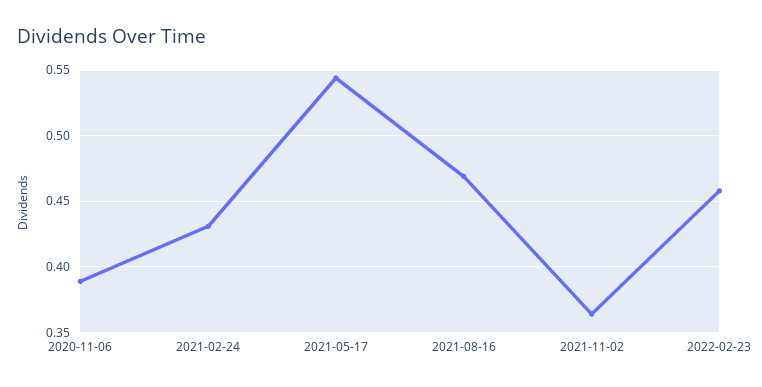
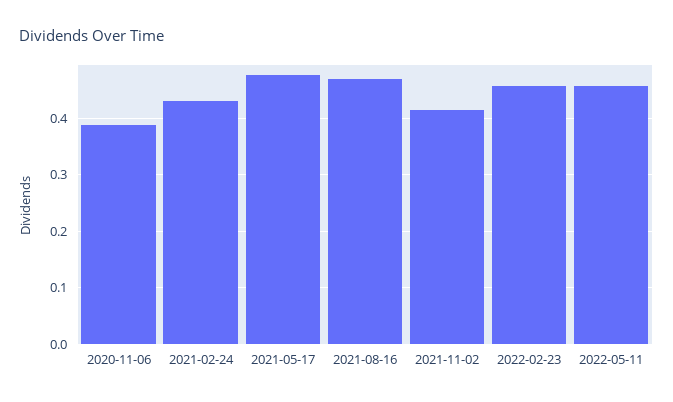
2021-05-17: 0.545 -> 0.48
2021-11-02: 0.365 -> 0.42
2022-05-11: none -> 0.46

